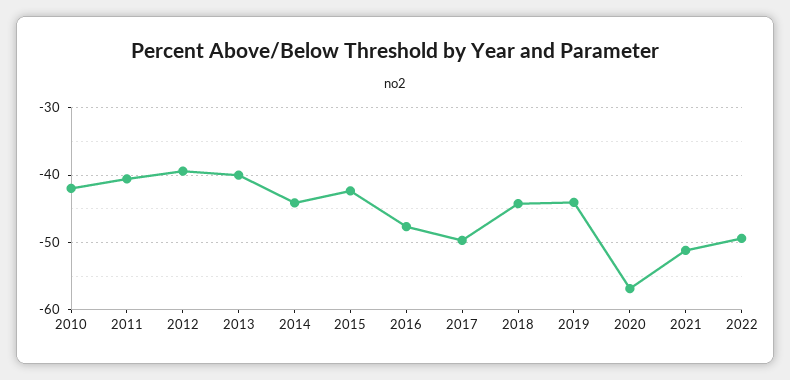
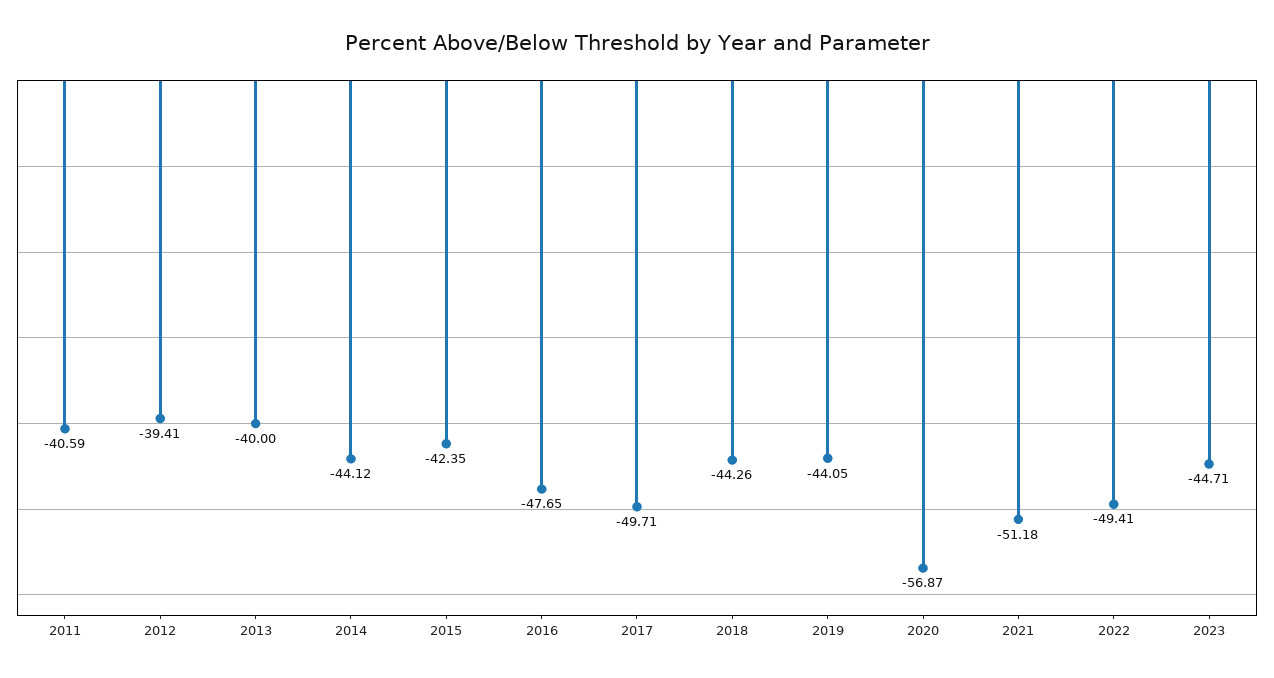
2010: -42 -> none
2023: none -> -44.71

